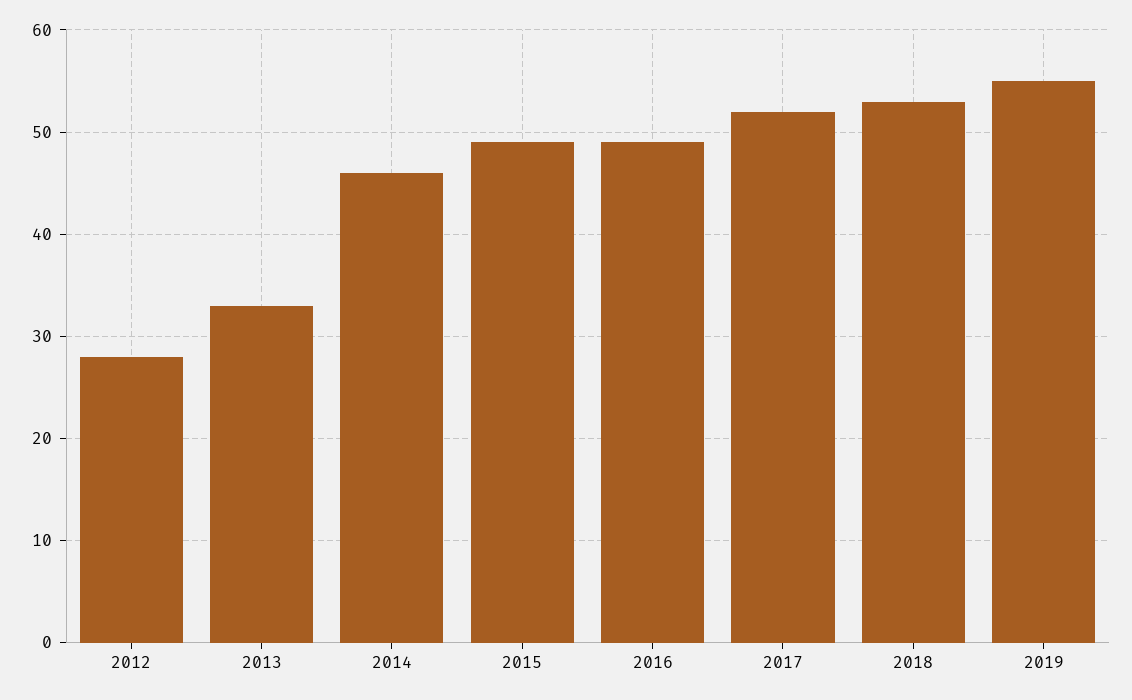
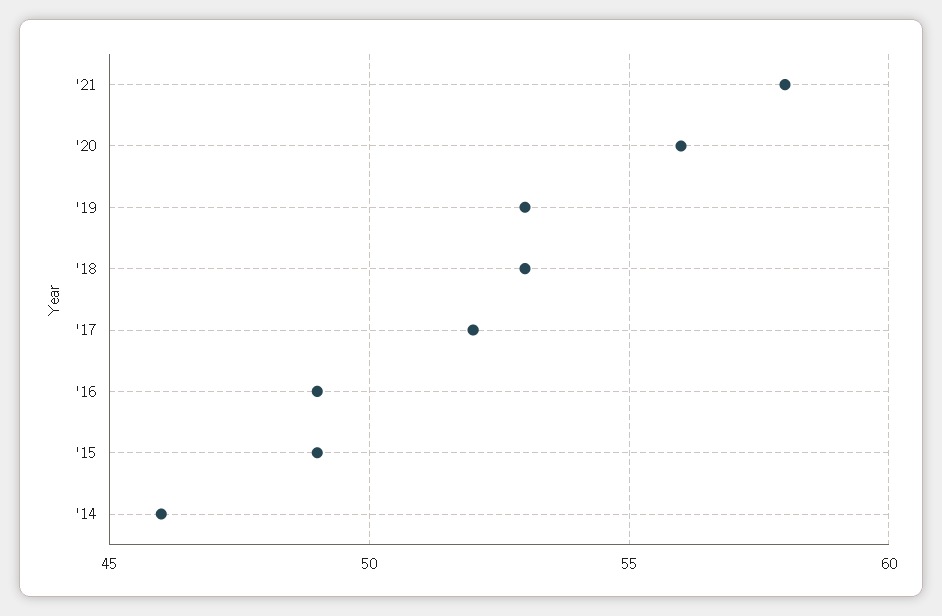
2012: 28 -> none
2013: 33 -> none
2019: 55 -> 53
'21: none -> 58
'20: none -> 56

